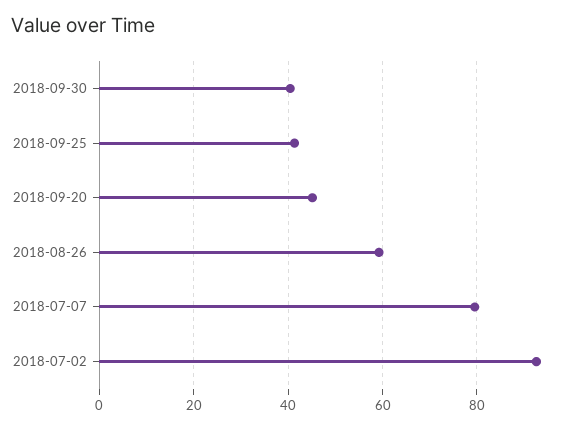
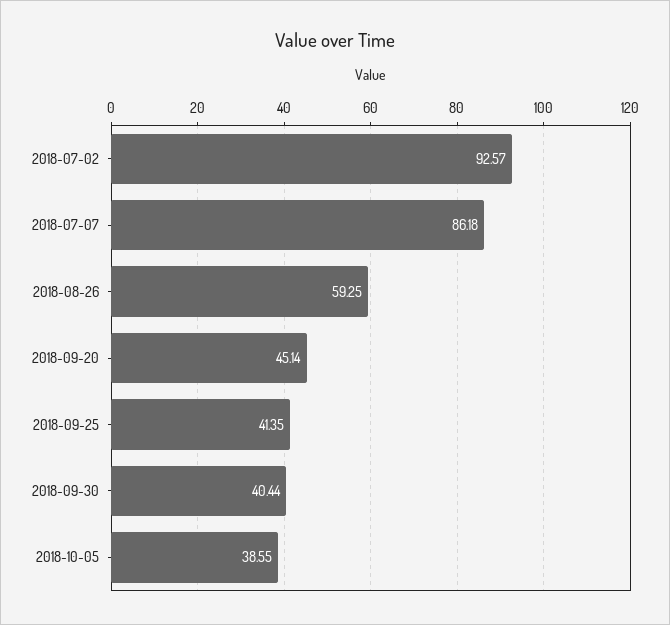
2018-07-07: 80 -> 86.18
2018-10-05: none -> 38.55

